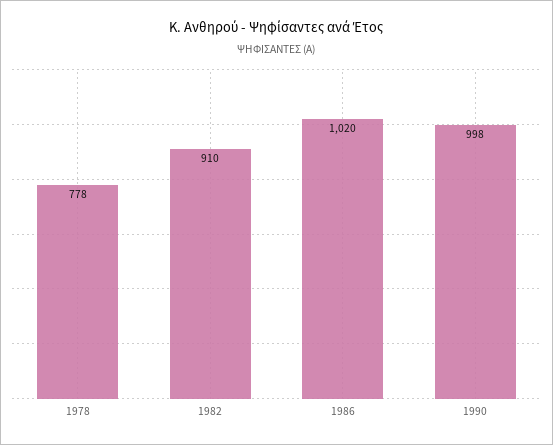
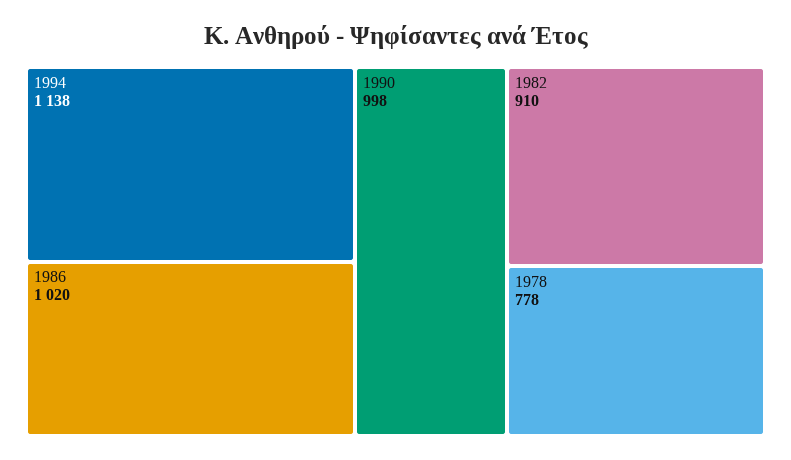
1994: none -> 1138

